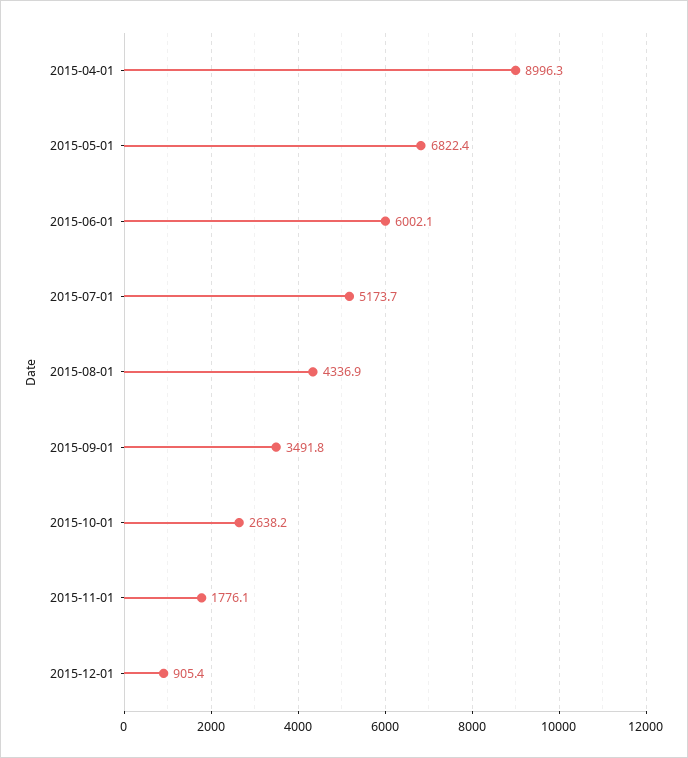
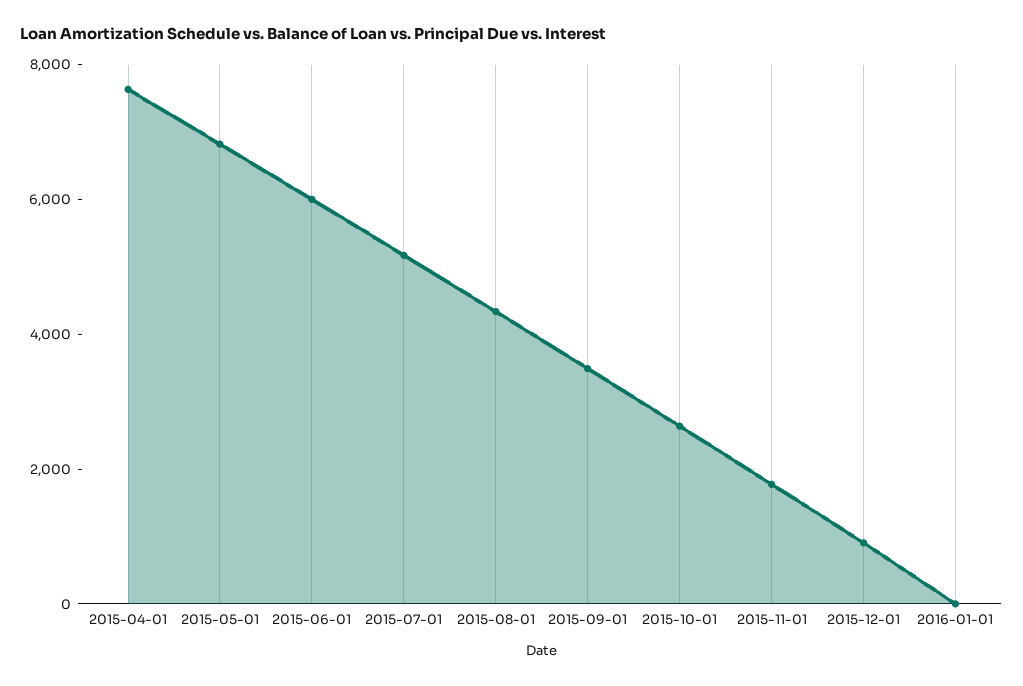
2015-04-01: 8996.3 -> 7500
2016-01-01: none -> 0

